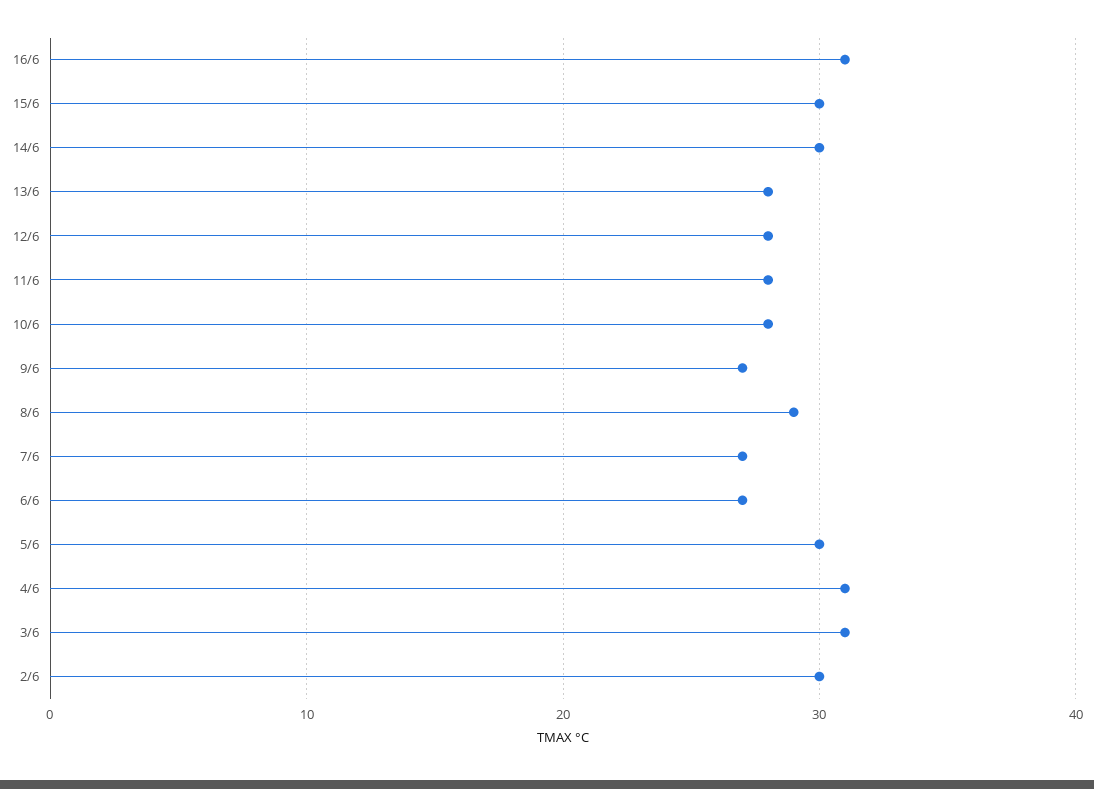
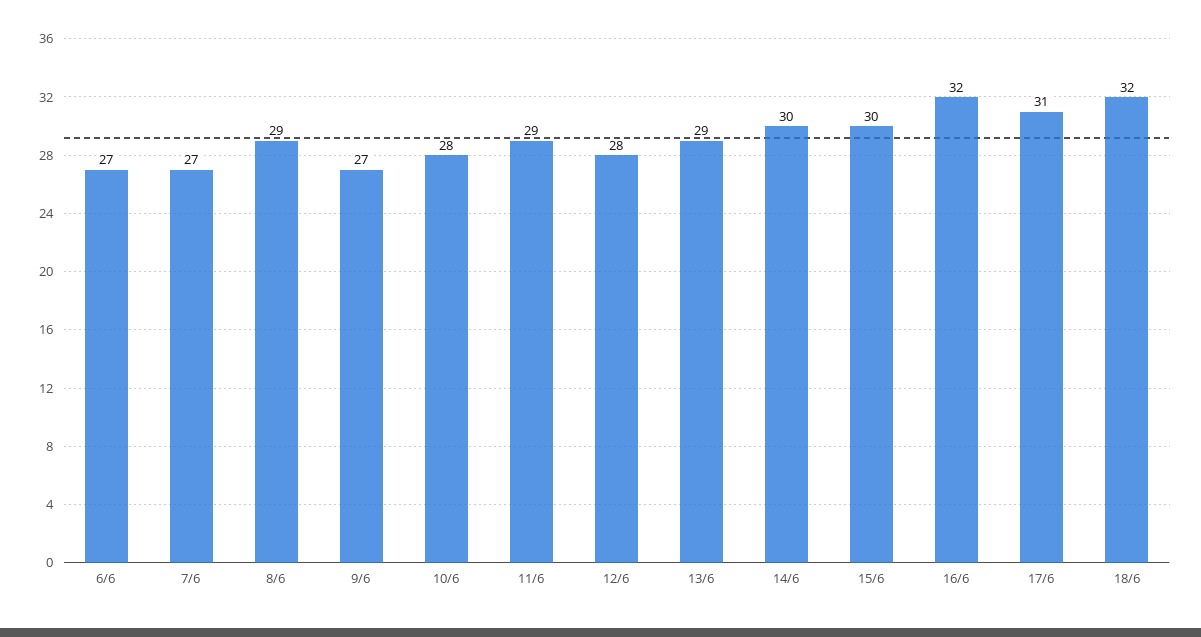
16/6: 31 -> 32
13/6: 28 -> 29
11/6: 28 -> 29
5/6: 30 -> none
4/6: 31 -> none
3/6: 31 -> none
2/6: 30 -> none
17/6: none -> 31
18/6: none -> 32

